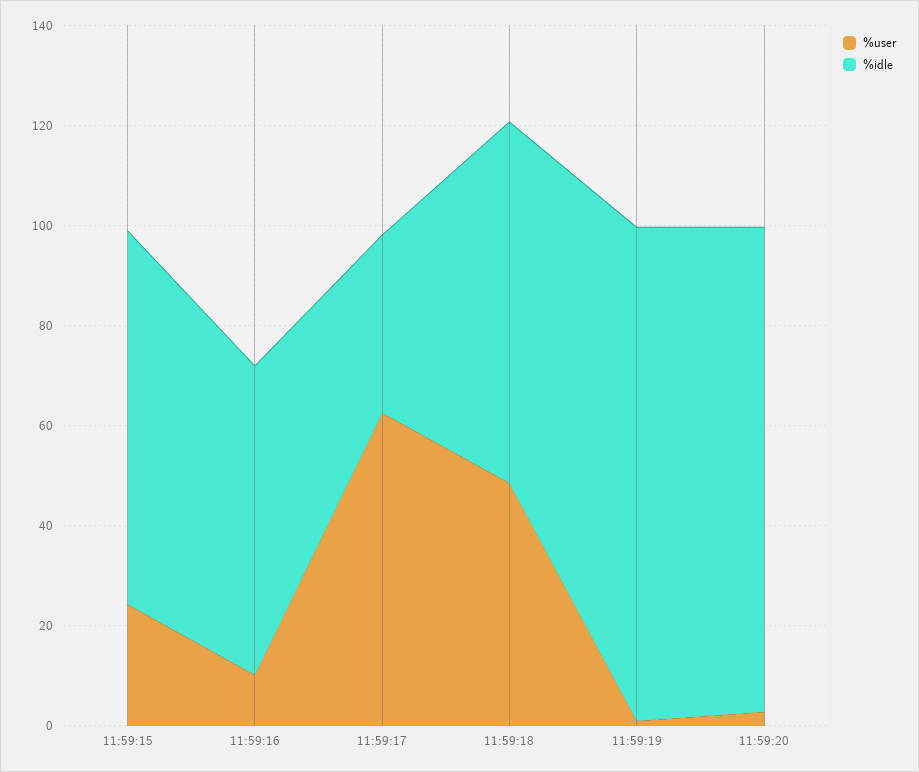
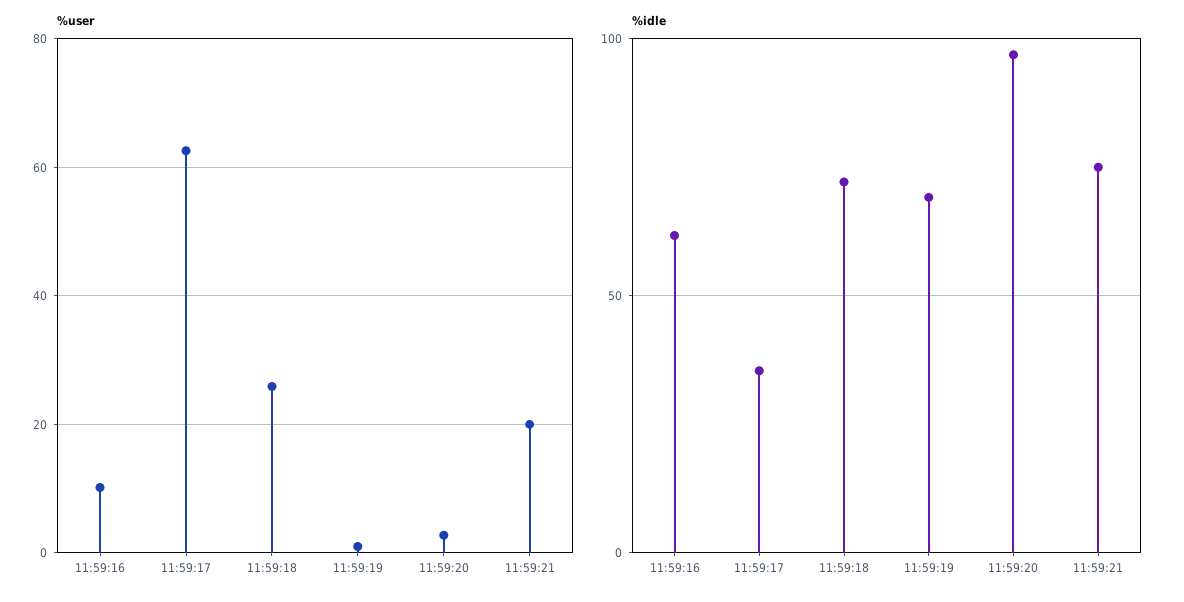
%user, 11:59:15: 25 -> none
%idle, 11:59:15: 75 -> none
%user, 11:59:18: 50 -> 26
%idle, 11:59:19: 100 -> 70
%user, 11:59:21: none -> 20
%idle, 11:59:21: none -> 75

